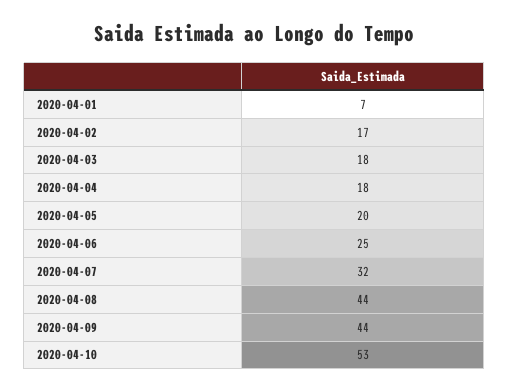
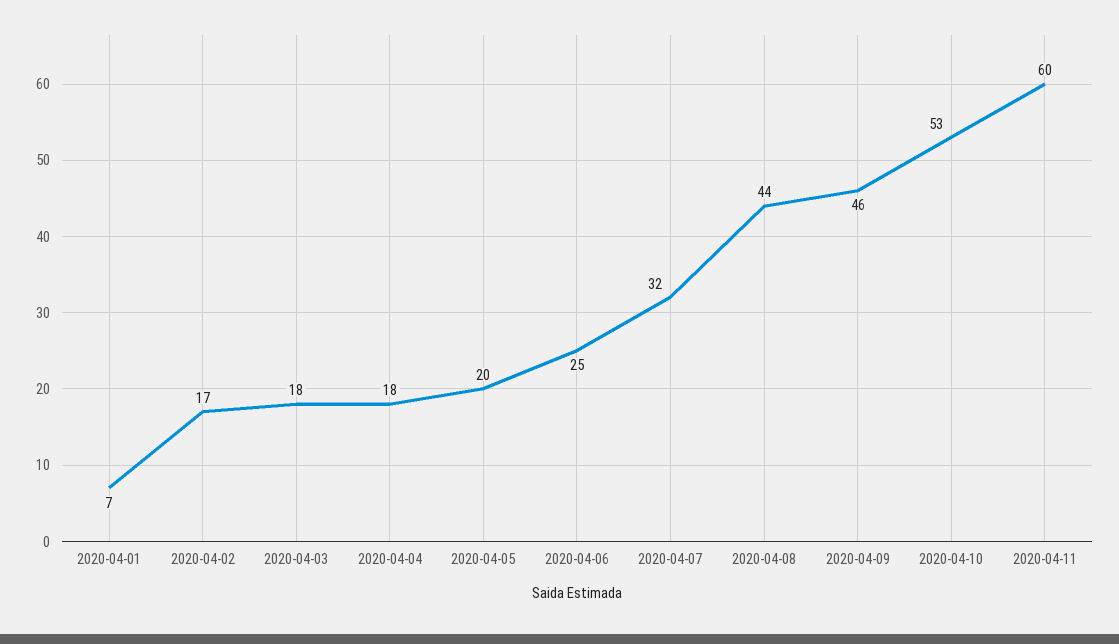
2020-04-09: 44 -> 46
2020-04-11: none -> 60

